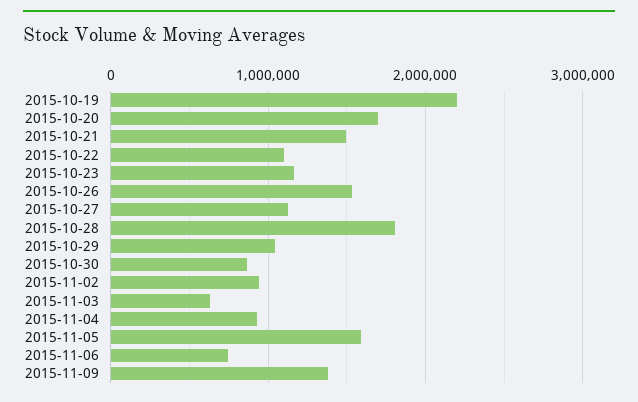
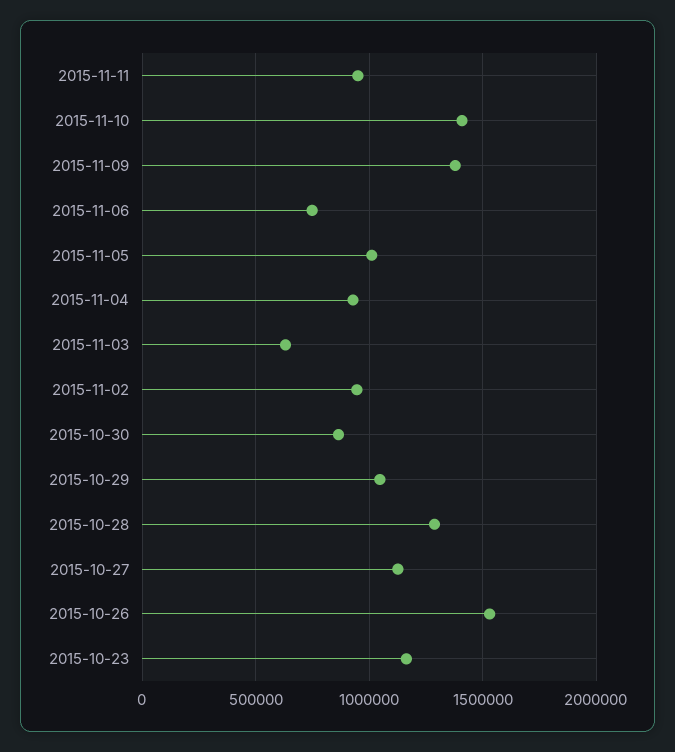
2015-10-19: 2200000 -> none
2015-10-20: 1700000 -> none
2015-10-21: 1500000 -> none
2015-10-22: 1100000 -> none
2015-10-28: 1800000 -> 1300000
2015-11-05: 1600000 -> 1000000
2015-11-11: none -> 950000
2015-11-10: none -> 1400000

